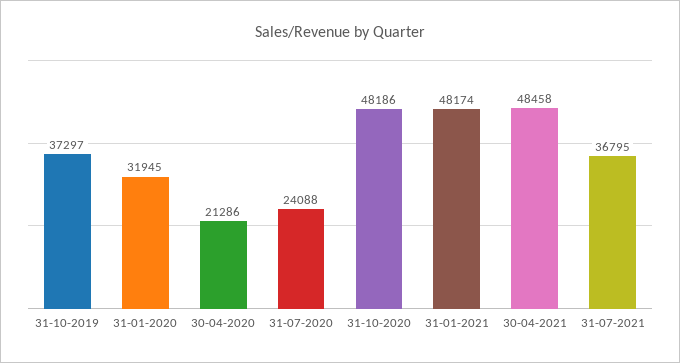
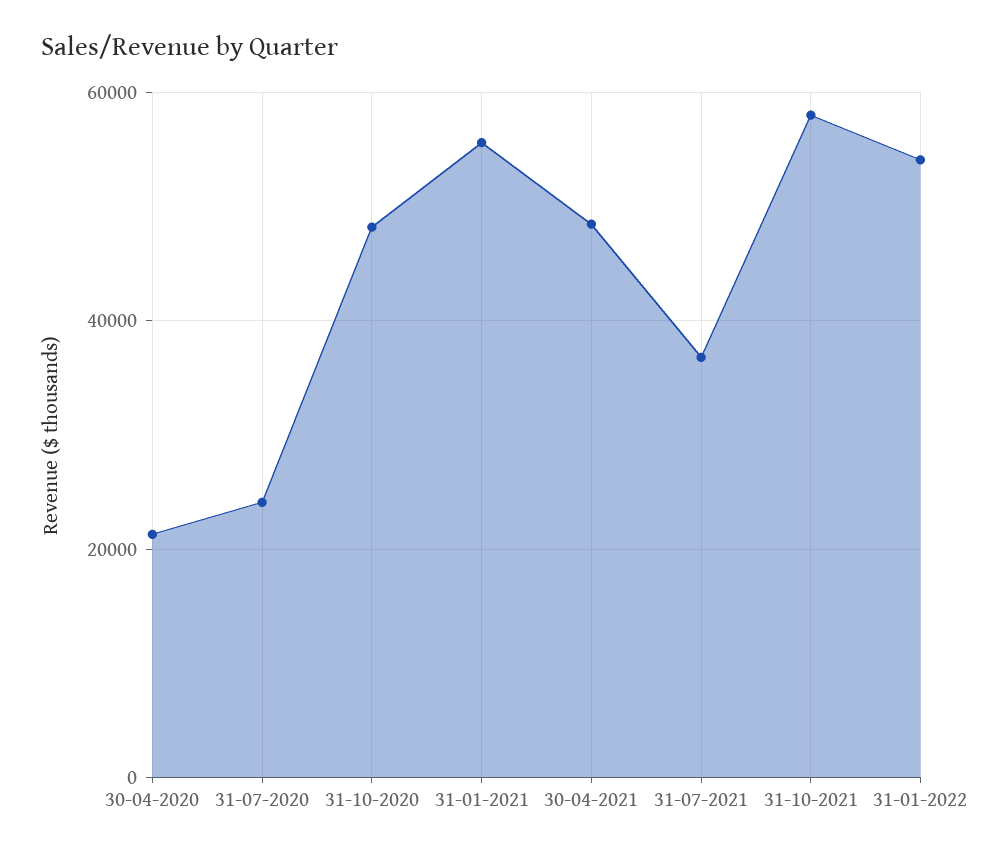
31-10-2019: 37297 -> none
31-01-2020: 31945 -> none
31-01-2021: 48174 -> 56000
31-10-2021: none -> 58000
31-01-2022: none -> 54000

